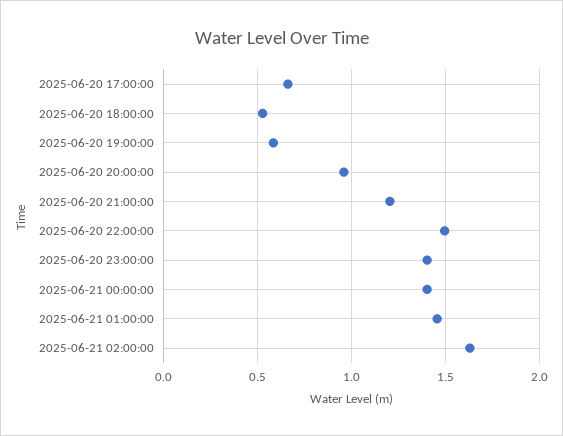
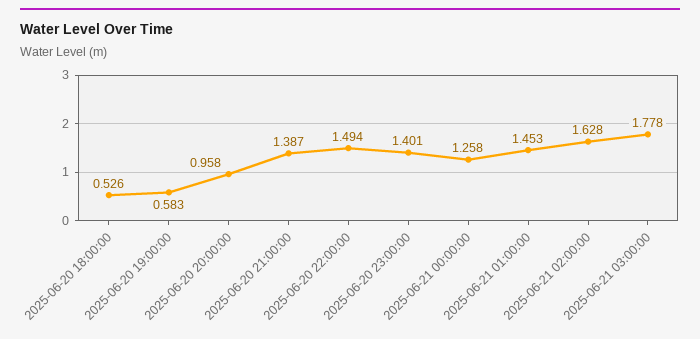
2025-06-20 17:00:00: 0.65 -> none
2025-06-20 21:00:00: 1.2 -> 1.387
2025-06-21 00:00:00: 1.4 -> 1.258
2025-06-21 03:00:00: none -> 1.778

